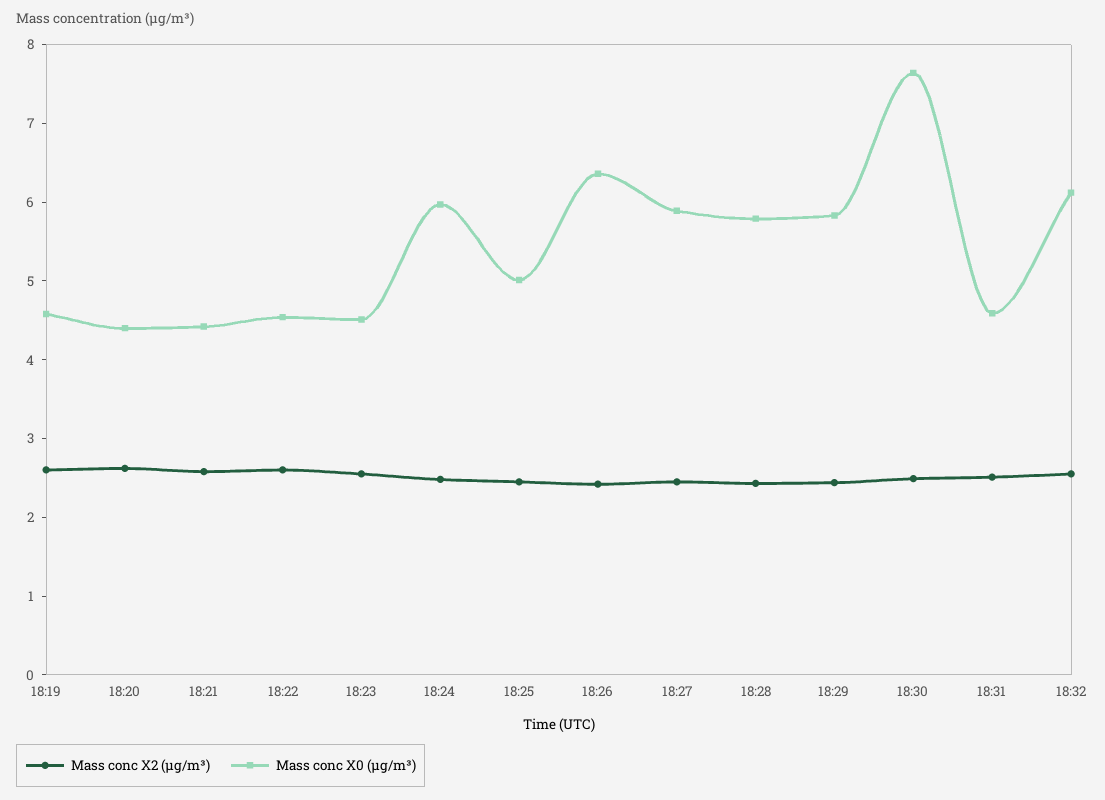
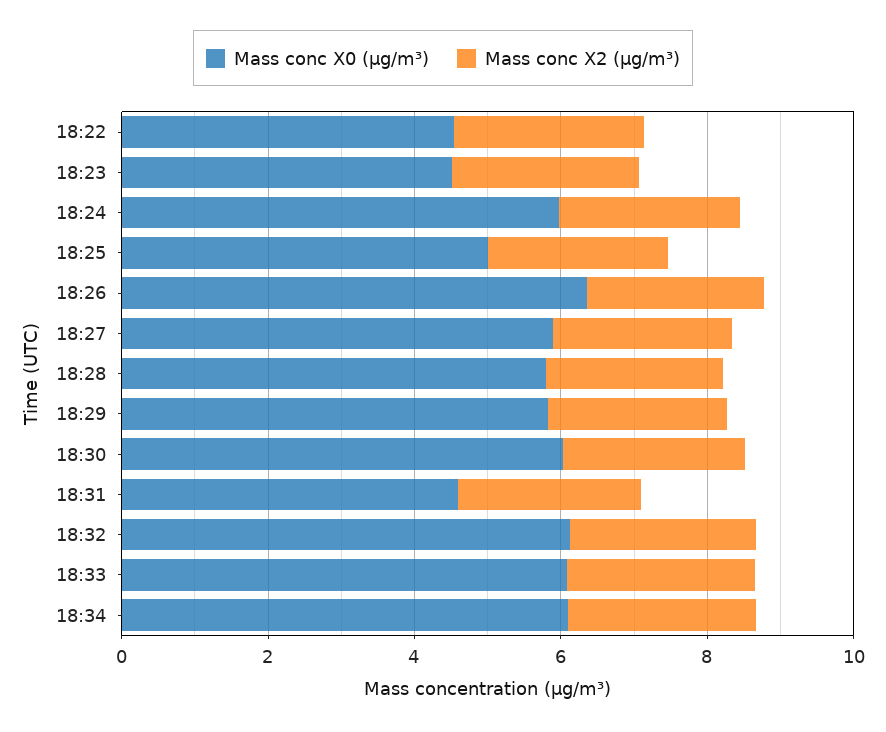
Mass conc X2 (μg/m³), 18:19: 2.6 -> none
Mass conc X0 (μg/m³), 18:19: 4.6 -> none
Mass conc X2 (μg/m³), 18:20: 2.6 -> none
Mass conc X0 (μg/m³), 18:20: 4.4 -> none
Mass conc X2 (μg/m³), 18:21: 2.6 -> none
Mass conc X0 (μg/m³), 18:21: 4.4 -> none
Mass conc X0 (μg/m³), 18:30: 7.6 -> 6
Mass conc X0 (μg/m³), 18:33: none -> 6
Mass conc X2 (μg/m³), 18:33: none -> 2.5
Mass conc X0 (μg/m³), 18:34: none -> 6
Mass conc X2 (μg/m³), 18:34: none -> 2.5

